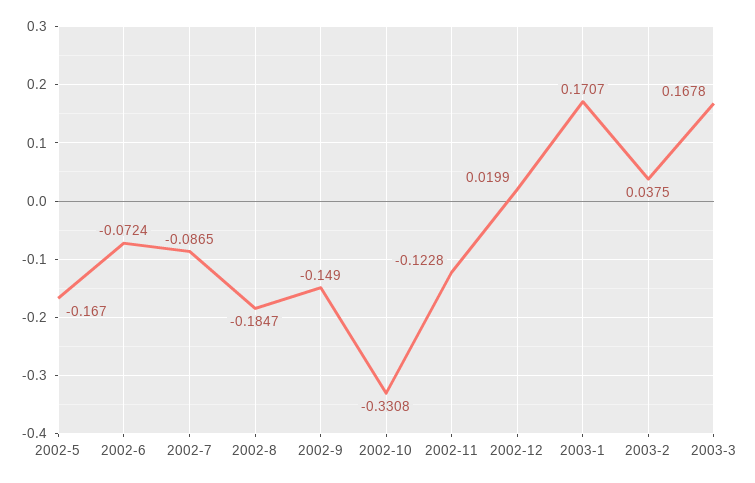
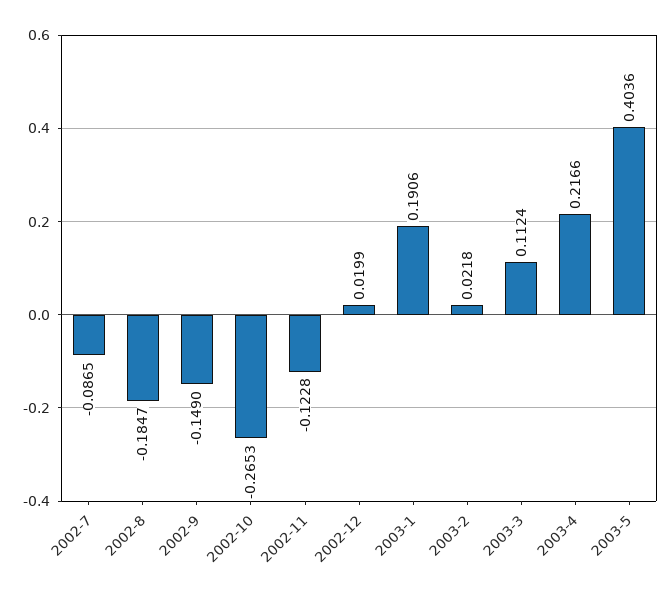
2002-5: -0.167 -> none
2002-6: -0.0724 -> none
2002-10: -0.3308 -> -0.2653
2003-1: 0.1707 -> 0.1906
2003-2: 0.0375 -> 0.0218
2003-3: 0.1678 -> 0.1124
2003-4: none -> 0.2166
2003-5: none -> 0.4036

